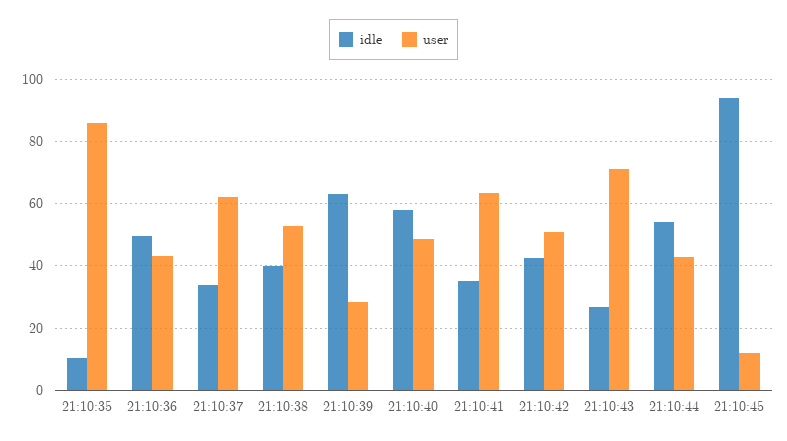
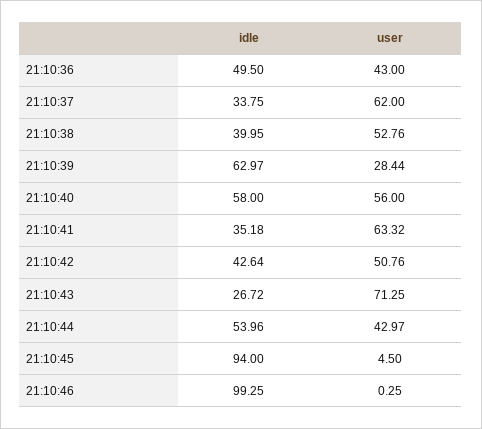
idle, 21:10:35: 10 -> none
user, 21:10:35: 86 -> none
user, 21:10:40: 48 -> 56
user, 21:10:45: 12 -> 4.5
idle, 21:10:46: none -> 99.25
user, 21:10:46: none -> 0.25

